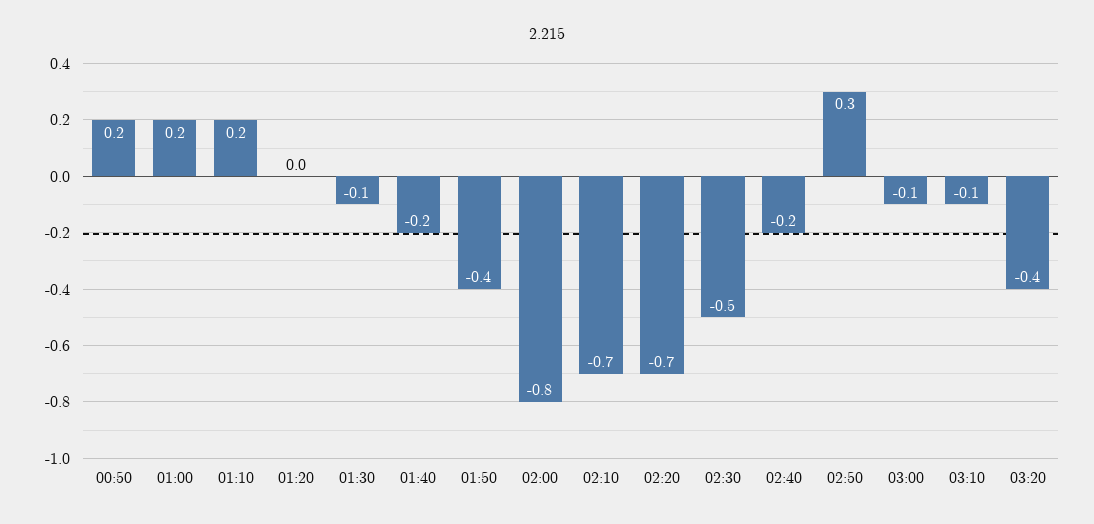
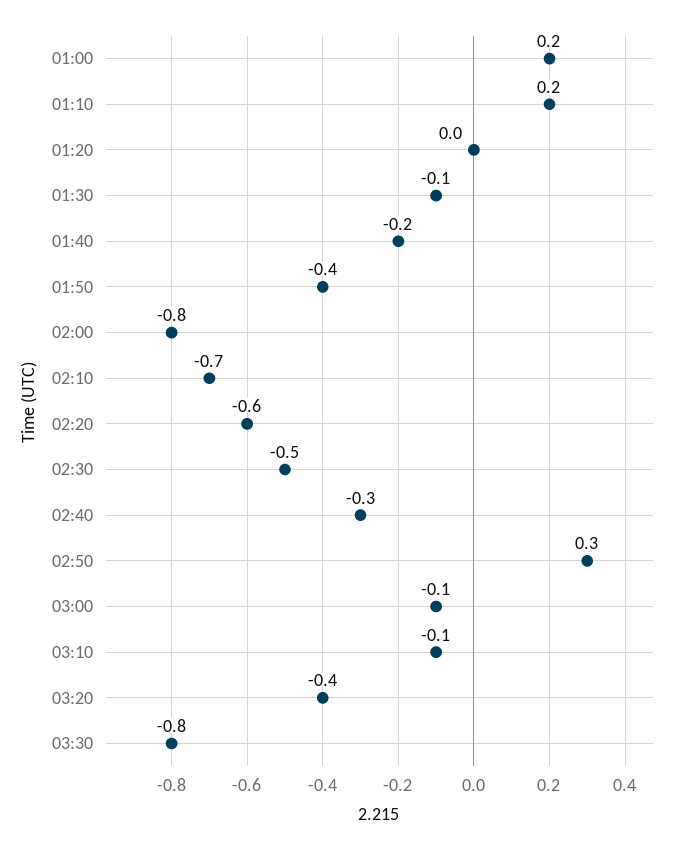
00:50: 0.2 -> none
02:20: -0.7 -> -0.6
02:40: -0.2 -> -0.3
03:30: none -> -0.8

